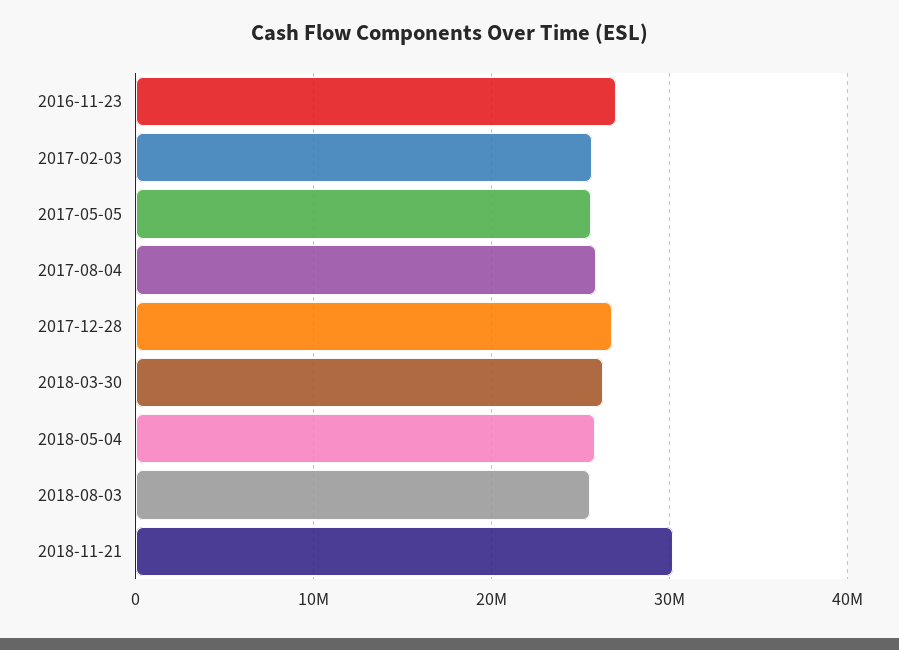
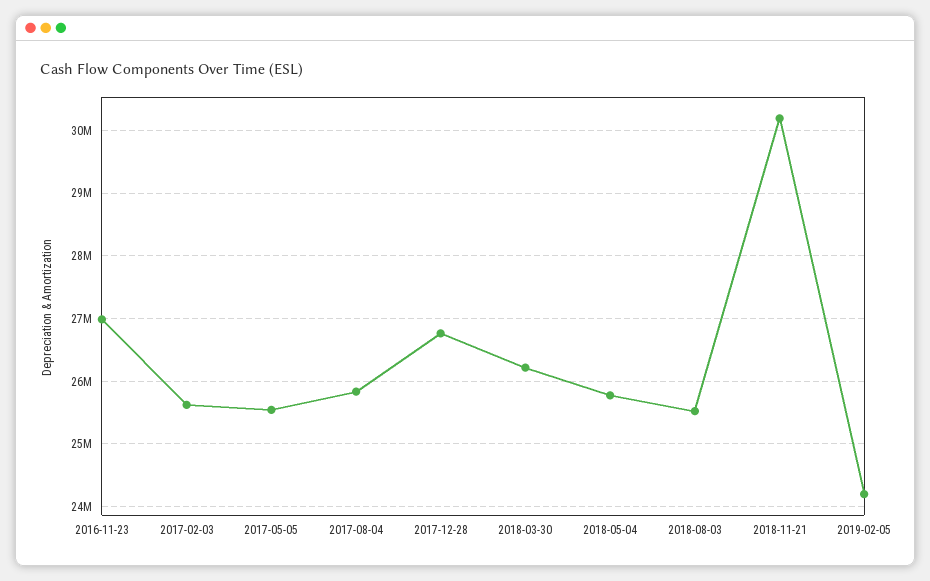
2019-02-05: none -> 24200000

